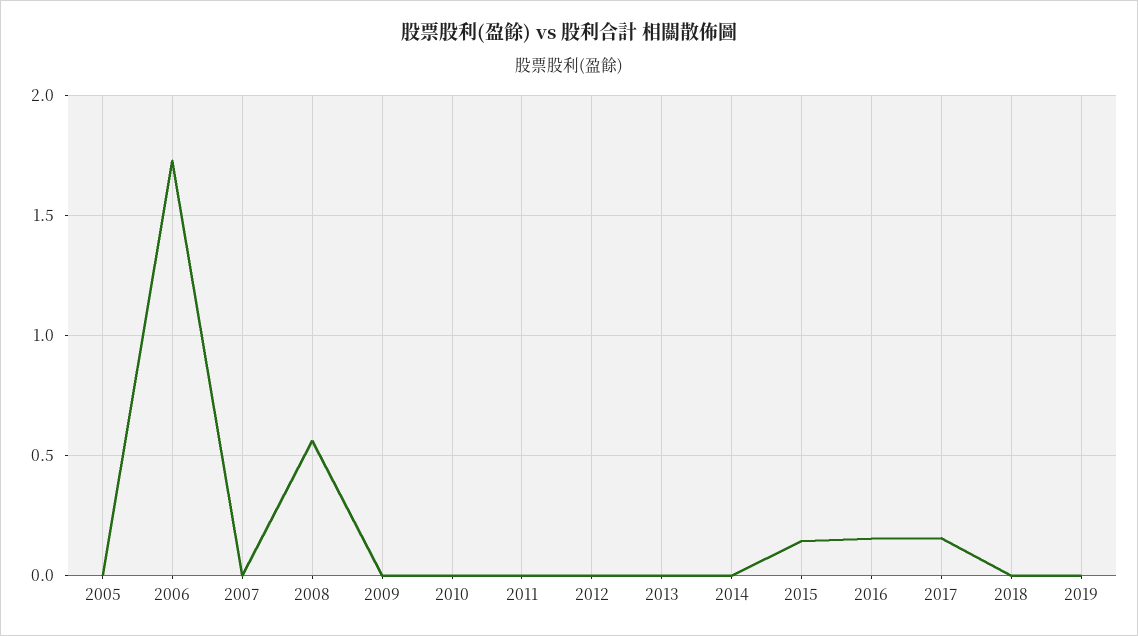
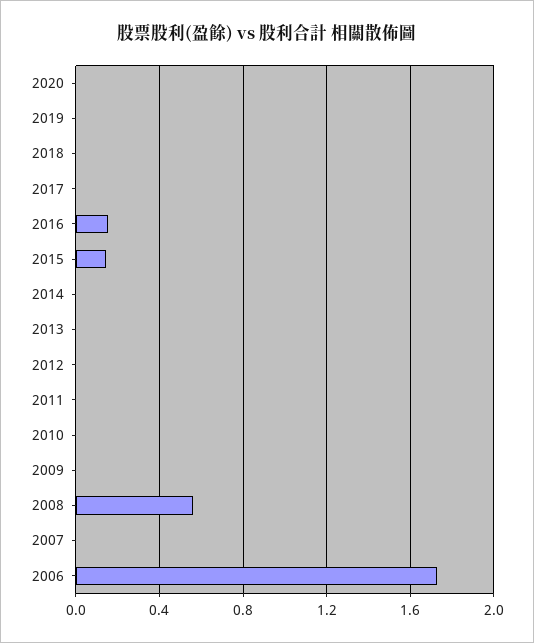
2005: 0 -> none
2017: 0.15 -> 0
2020: none -> 0

